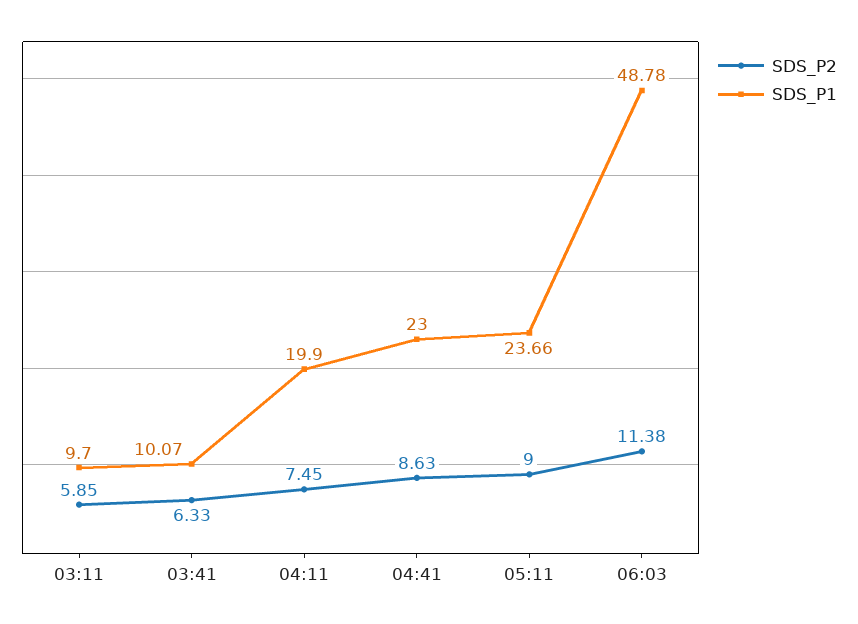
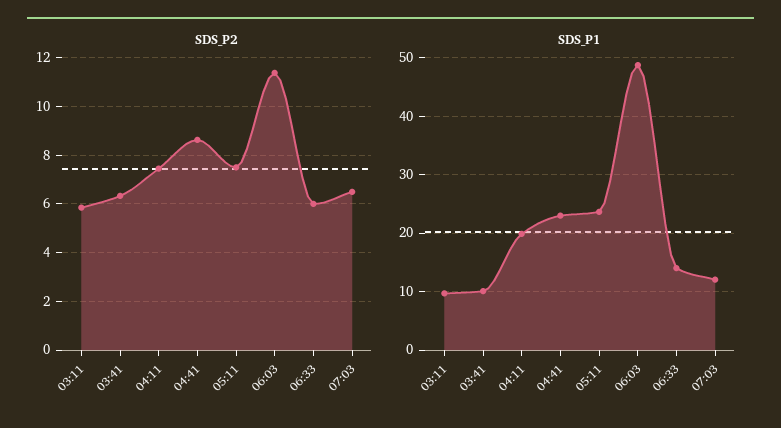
SDS_P2, 05:11: 9 -> 7.5
SDS_P2, 06:33: none -> 6
SDS_P2, 07:03: none -> 6.5
SDS_P1, 06:33: none -> 14
SDS_P1, 07:03: none -> 12

